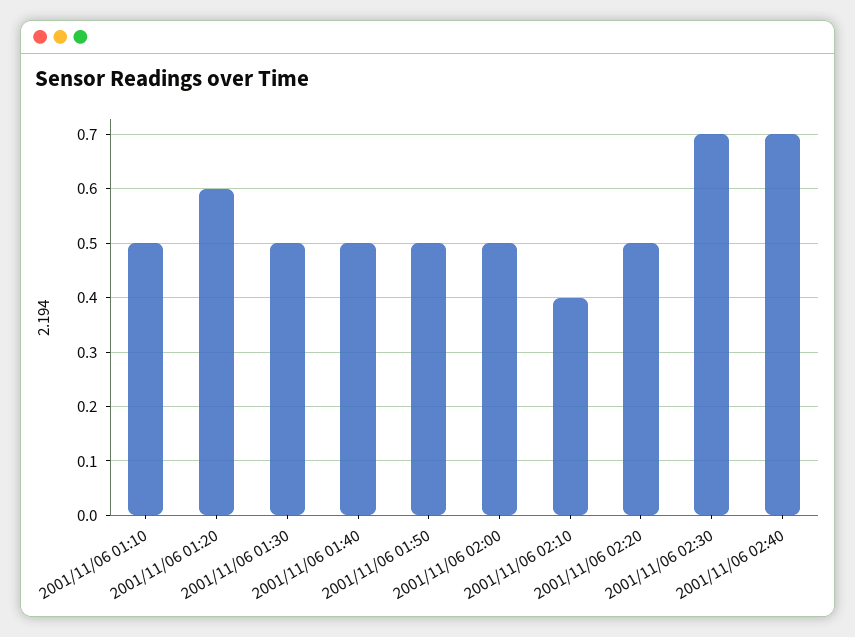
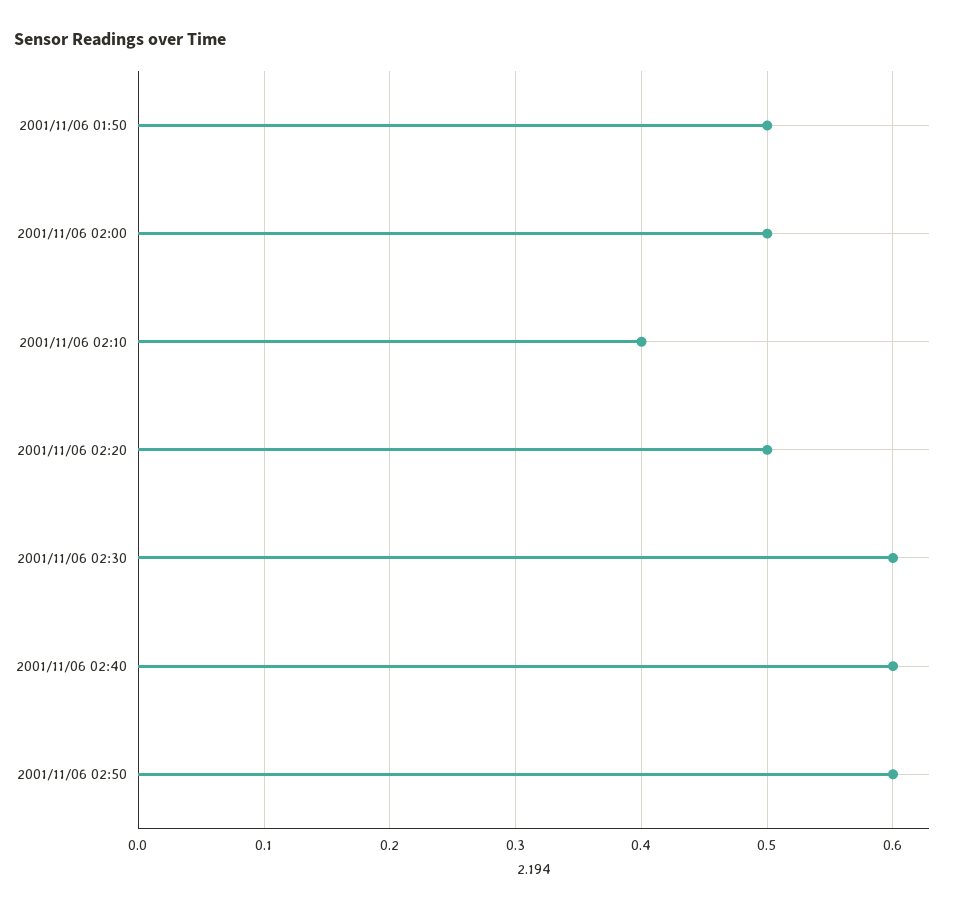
2001/11/06 01:10: 0.5 -> none
2001/11/06 01:20: 0.6 -> none
2001/11/06 01:30: 0.5 -> none
2001/11/06 01:40: 0.5 -> none
2001/11/06 02:30: 0.7 -> 0.6
2001/11/06 02:40: 0.7 -> 0.6
2001/11/06 02:50: none -> 0.6

